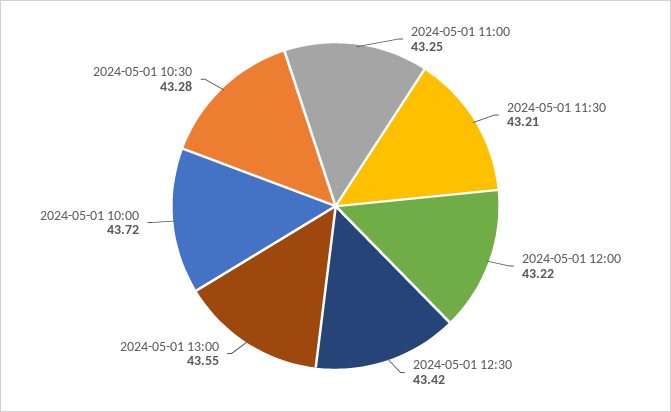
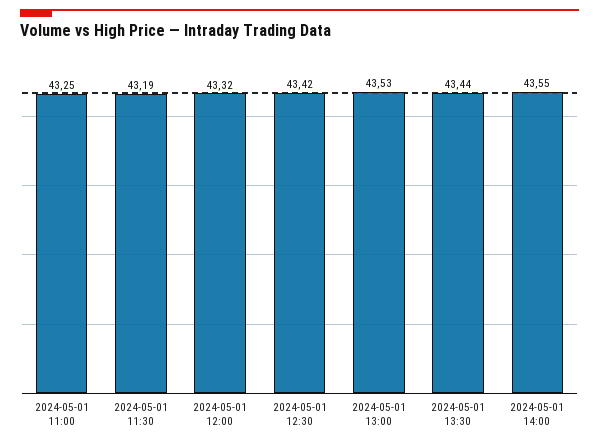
2024-05-01 11:30: 43.21 -> 43.19
2024-05-01 12:00: 43.22 -> 43.32
2024-05-01 13:00: 43.55 -> 43.53
2024-05-01 10:00: 43.72 -> none
2024-05-01 10:30: 43.28 -> none
2024-05-01 13:30: none -> 43.44
2024-05-01 14:00: none -> 43.55

